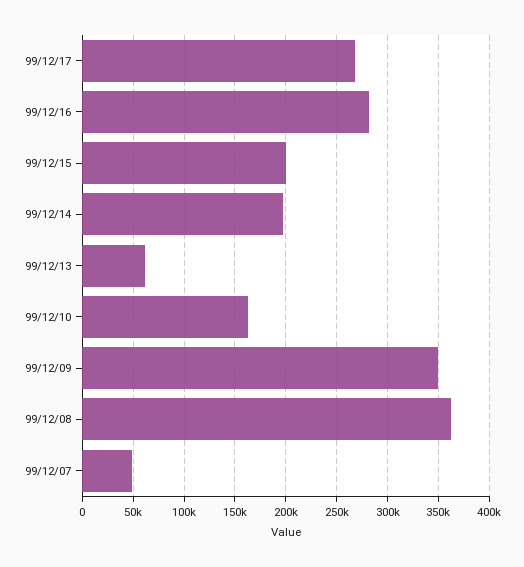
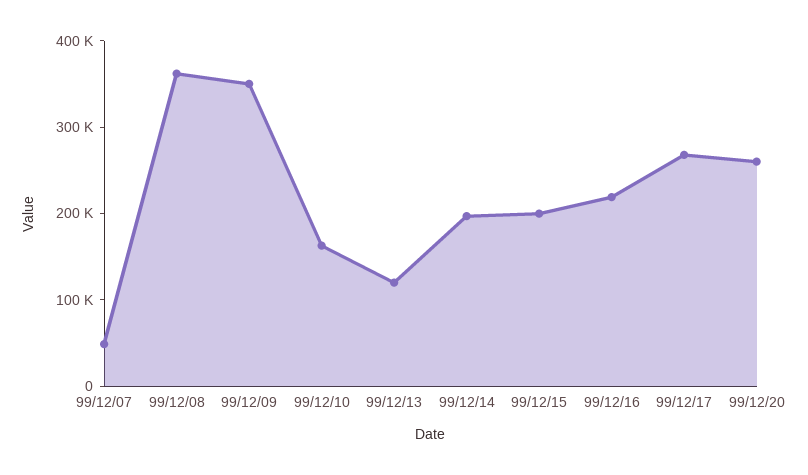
99/12/16: 280000 -> 220000
99/12/13: 60000 -> 120000
99/12/20: none -> 260000

